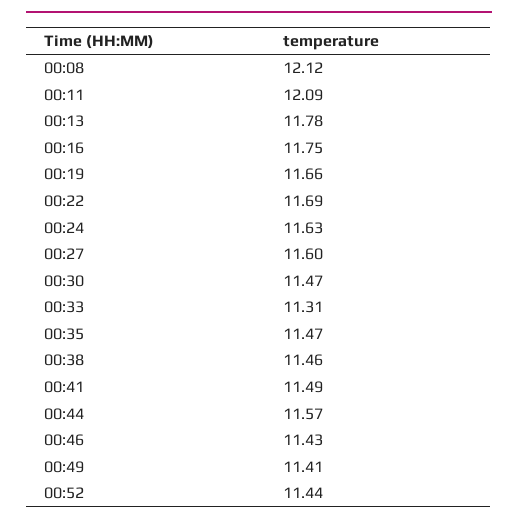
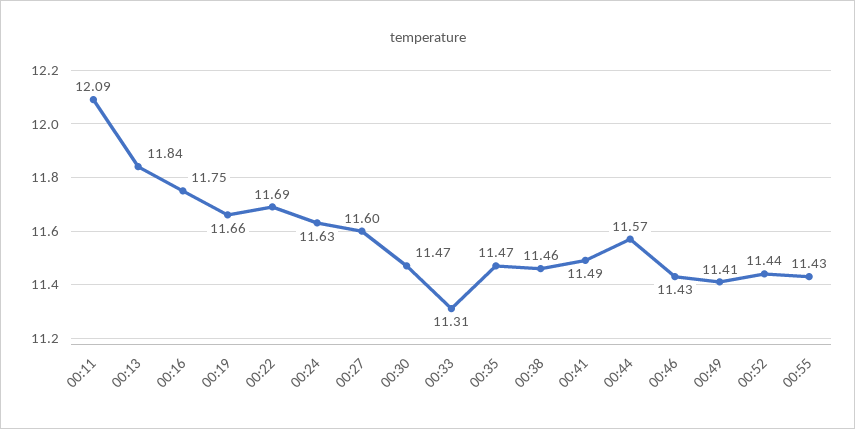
00:08: 12.12 -> none
00:13: 11.78 -> 11.84
00:55: none -> 11.43

